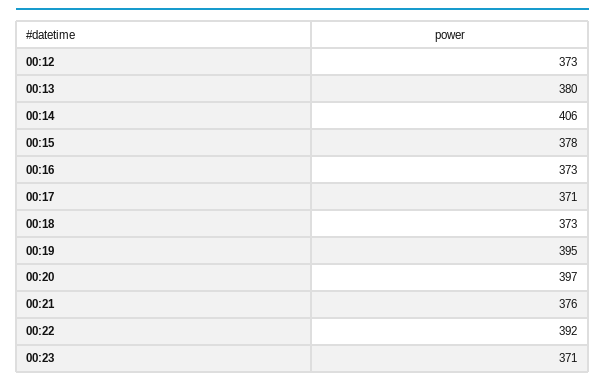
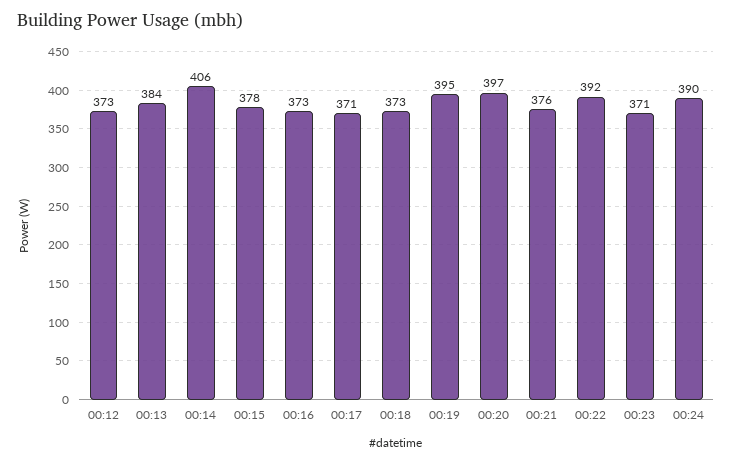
00:13: 380 -> 384
00:24: none -> 390

